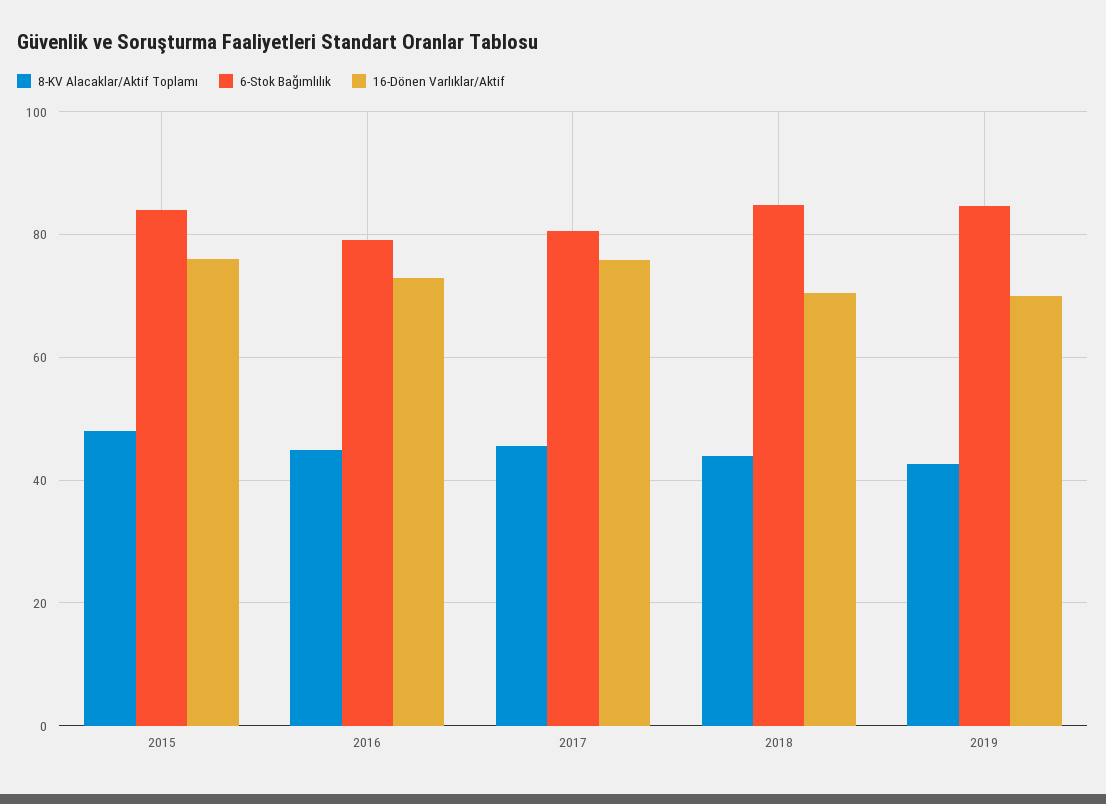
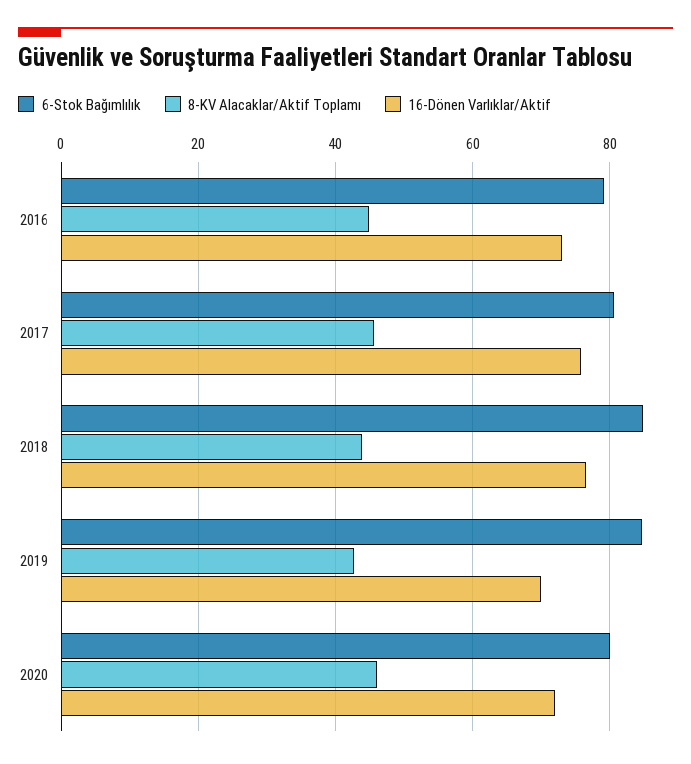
8-KV Alacaklar/Aktif Toplamı, 2015: 48 -> none
6-Stok Bağımlılık, 2015: 84 -> none
16-Dönen Varlıklar/Aktif, 2015: 76 -> none
16-Dönen Varlıklar/Aktif, 2018: 70 -> 76
6-Stok Bağımlılık, 2020: none -> 80
8-KV Alacaklar/Aktif Toplamı, 2020: none -> 46
16-Dönen Varlıklar/Aktif, 2020: none -> 72

